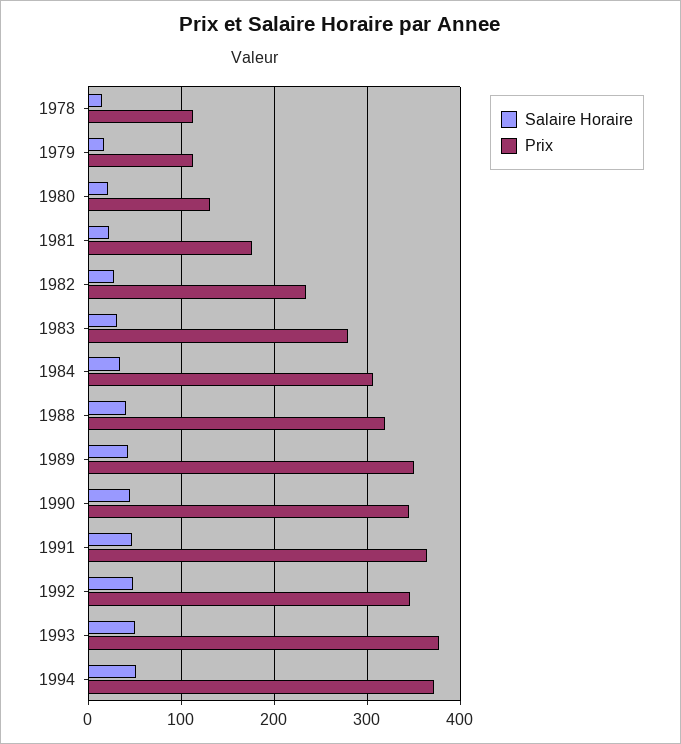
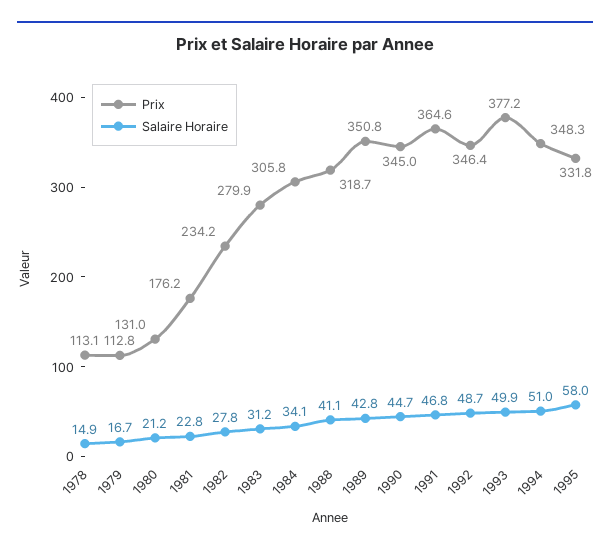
Prix, 1994: 370 -> 348.3
Prix, 1995: none -> 331.8
Salaire Horaire, 1995: none -> 58

